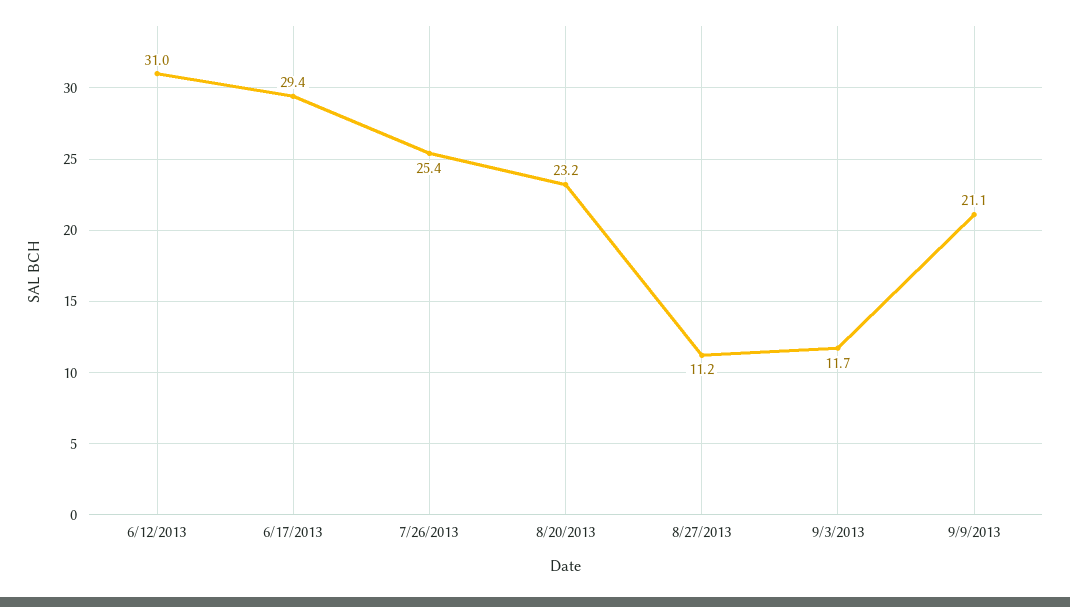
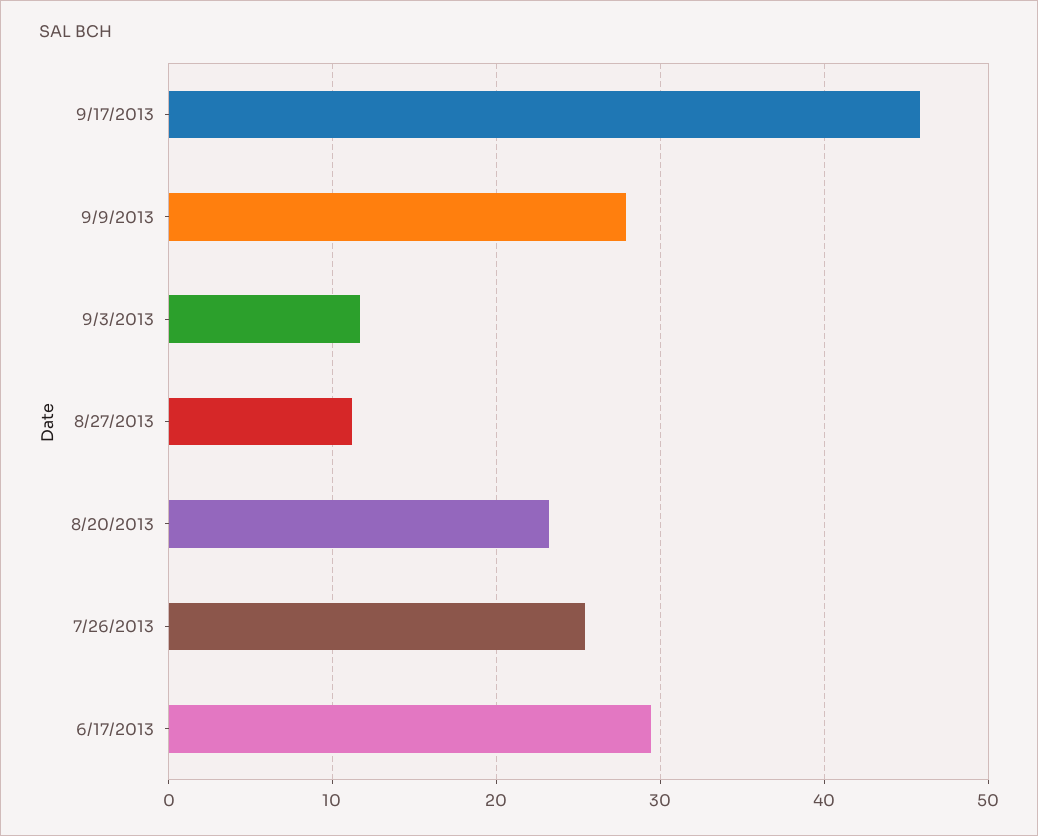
6/12/2013: 31 -> none
9/9/2013: 21.1 -> 28
9/17/2013: none -> 46

